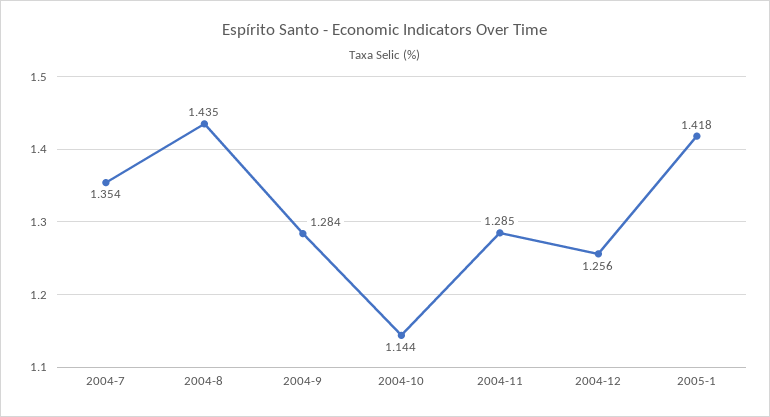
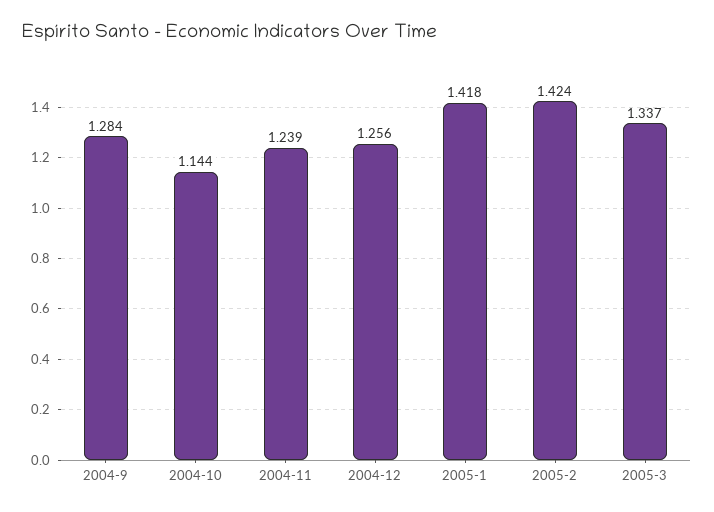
2004-7: 1.354 -> none
2004-8: 1.435 -> none
2004-11: 1.285 -> 1.239
2005-2: none -> 1.424
2005-3: none -> 1.337

